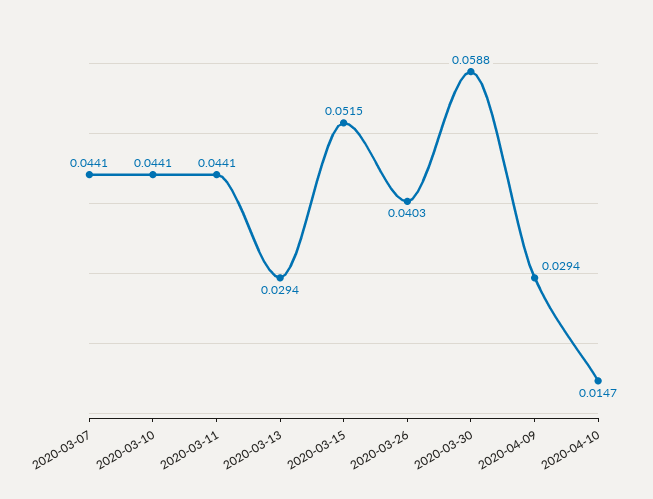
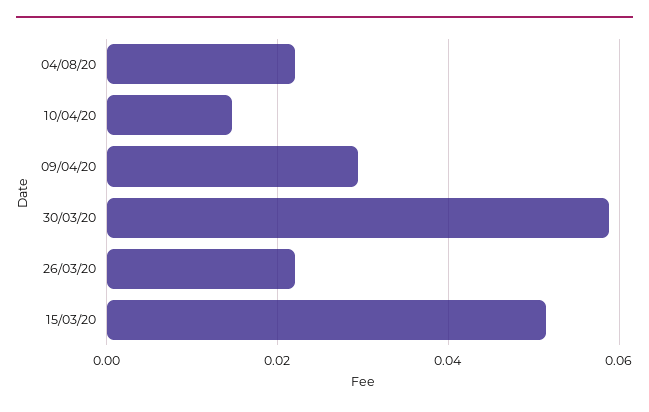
2020-03-07: 0.0441 -> none
2020-03-10: 0.0441 -> none
2020-03-11: 0.0441 -> none
2020-03-13: 0.0294 -> none
2020-03-26: 0.0403 -> 0.022
04/08/20: none -> 0.022

